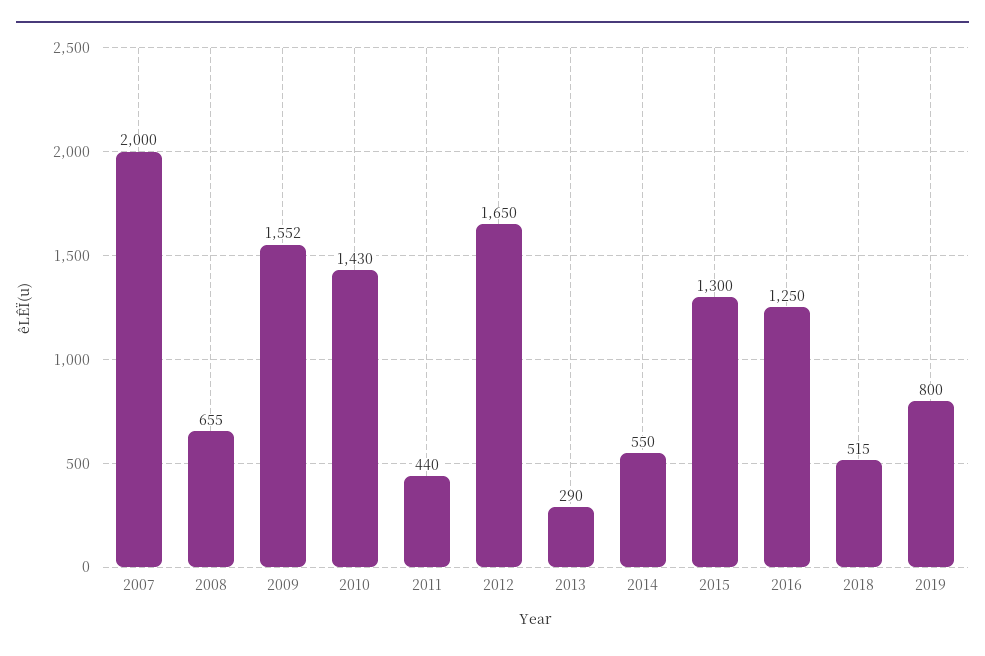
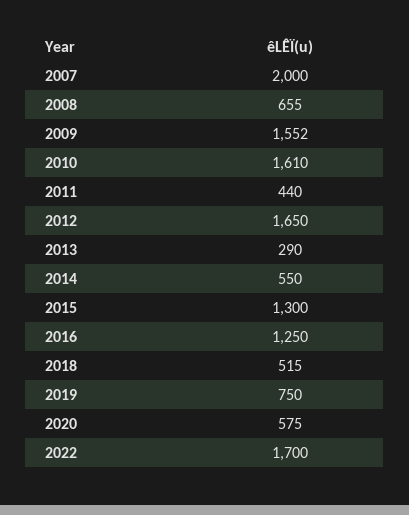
2010: 1430 -> 1610
2019: 800 -> 750
2020: none -> 575
2022: none -> 1700

